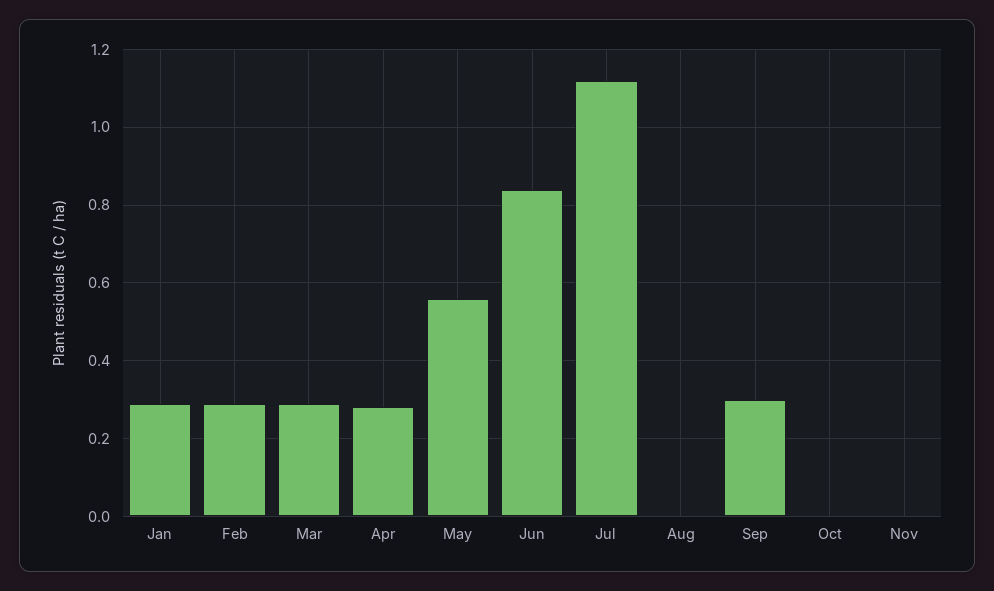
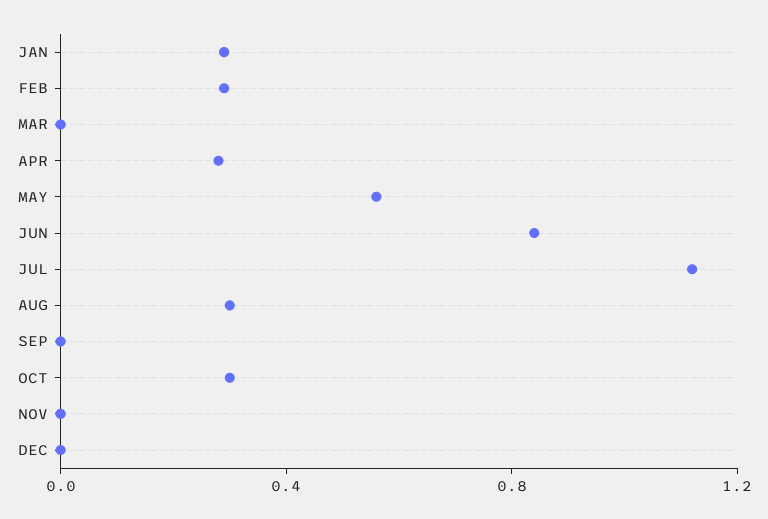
Mar: 0.3 -> 0
Aug: 0 -> 0.3
Sep: 0.3 -> 0
Oct: 0 -> 0.3
DEC: none -> 0

